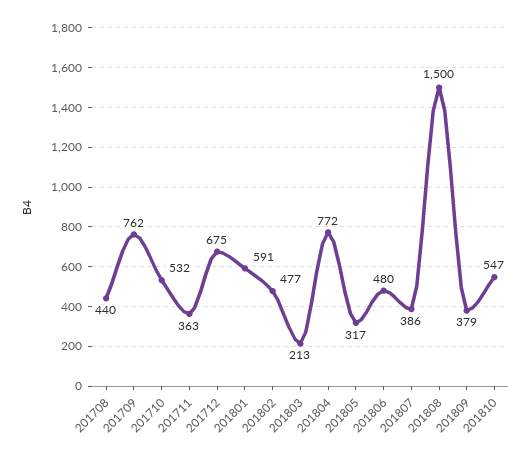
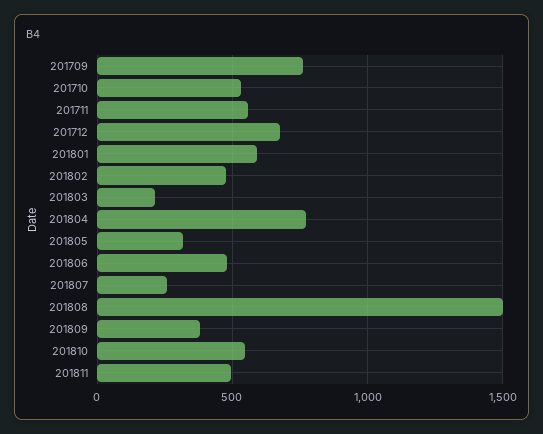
201708: 440 -> none
201711: 363 -> 550
201807: 386 -> 250
201811: none -> 500

